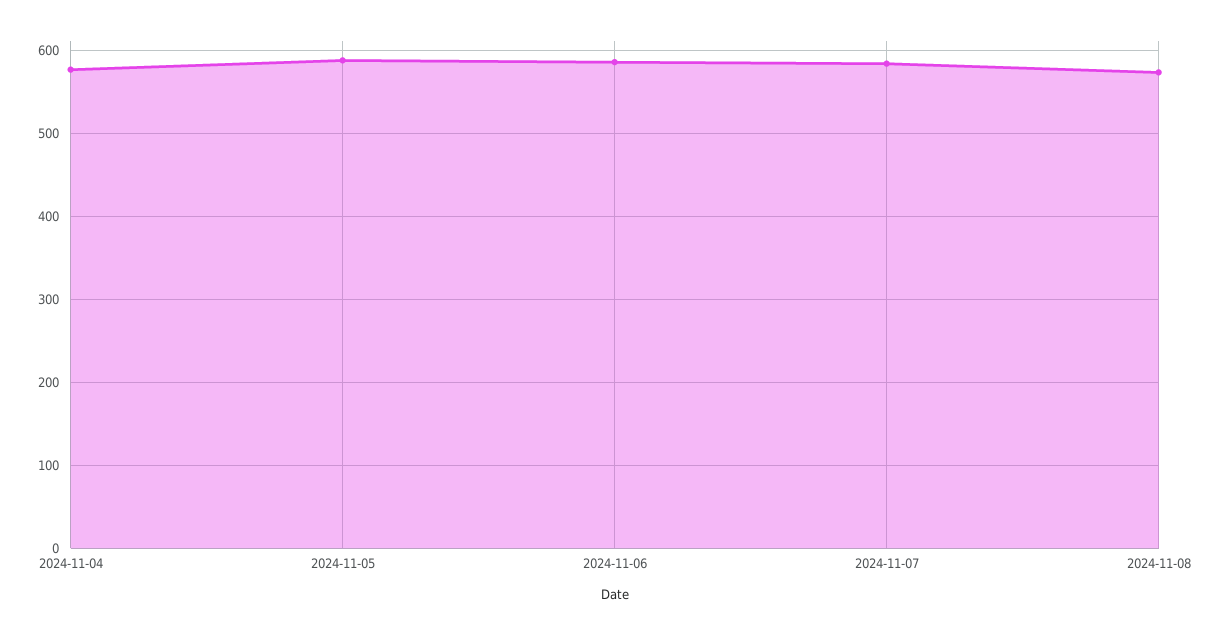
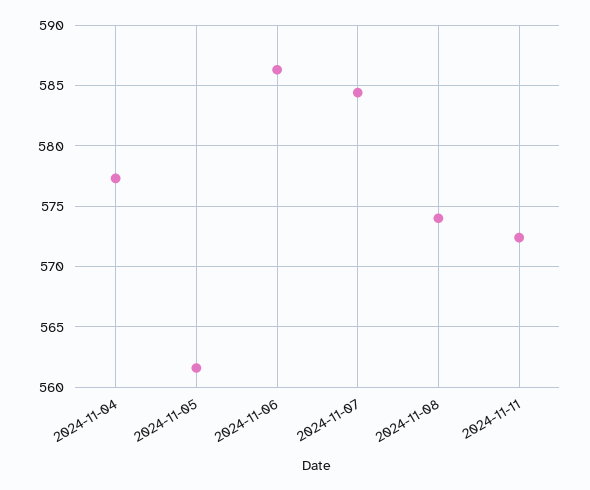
2024-11-05: 590 -> 561.5
2024-11-11: none -> 572.5

